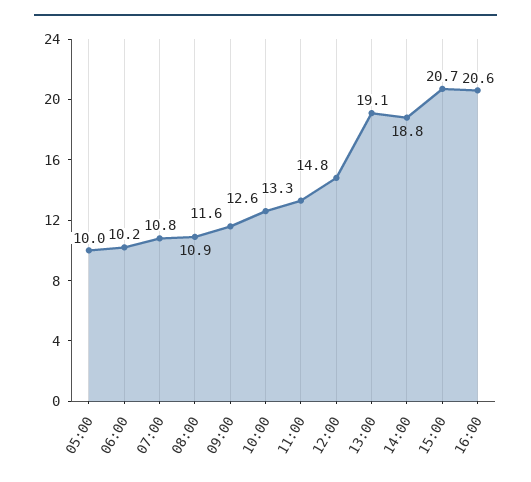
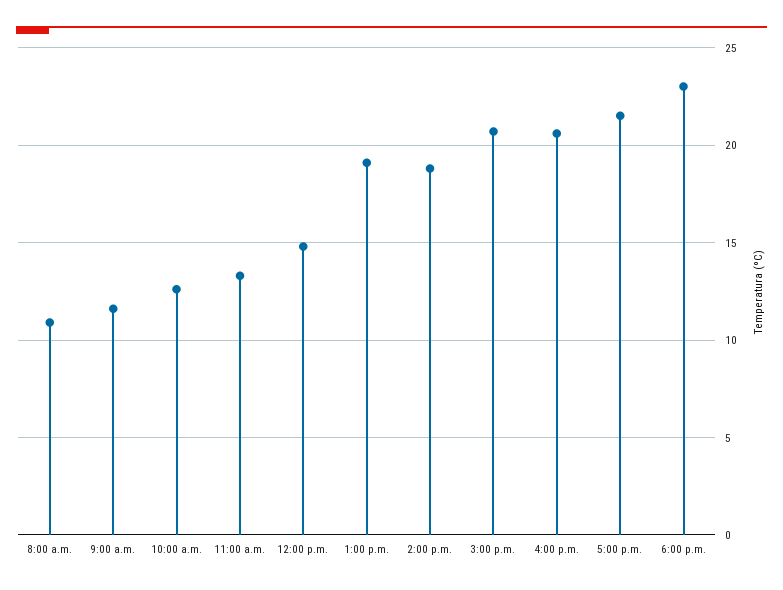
05:00: 10 -> none
06:00: 10.2 -> none
07:00: 10.8 -> none
5:00 p.m.: none -> 21.5
6:00 p.m.: none -> 23

